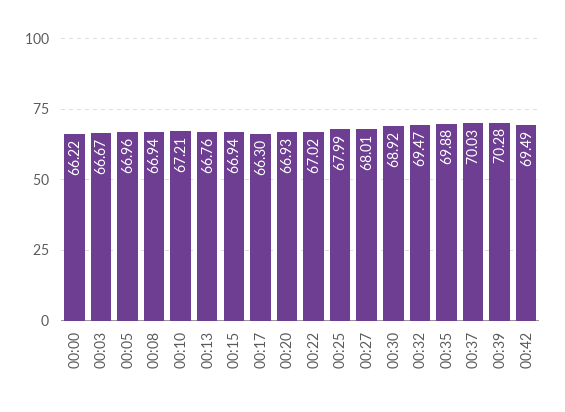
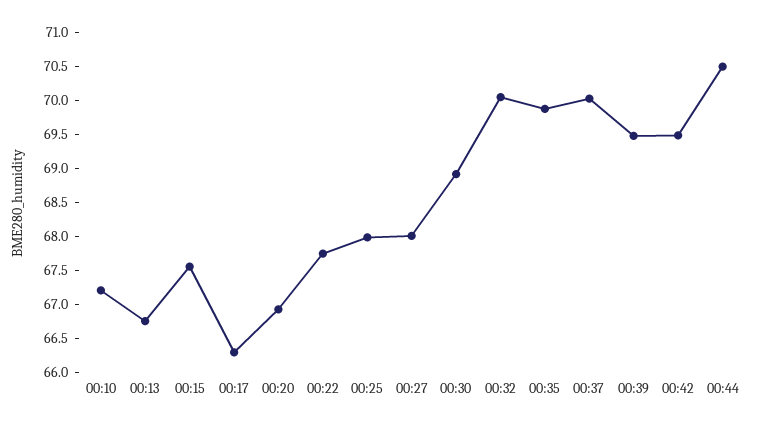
00:00: 66.22 -> none
00:03: 66.67 -> none
00:05: 66.96 -> none
00:08: 66.94 -> none
00:15: 66.94 -> 67.5
00:22: 67.02 -> 67.75
00:32: 69.47 -> 70
00:39: 70.28 -> 69.5
00:44: none -> 70.5

